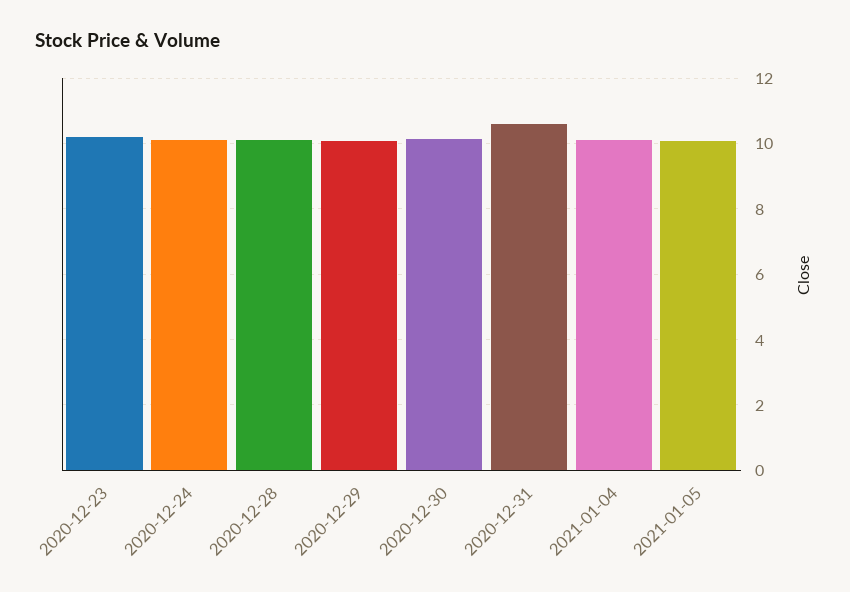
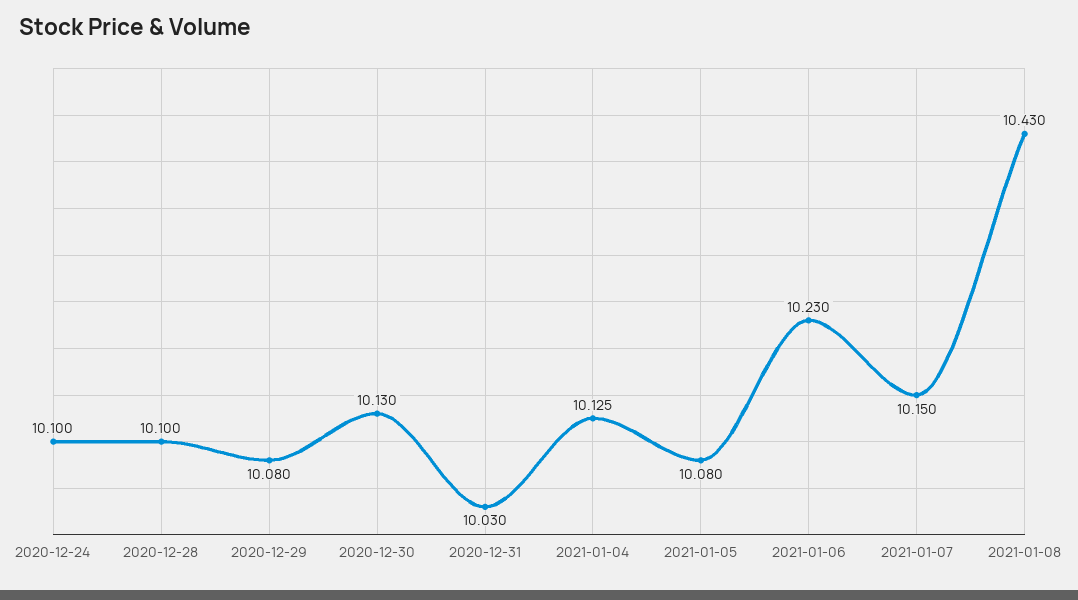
2020-12-23: 10.2 -> none
2020-12-31: 10.6 -> 10.03
2021-01-06: none -> 10.23
2021-01-07: none -> 10.15
2021-01-08: none -> 10.43

